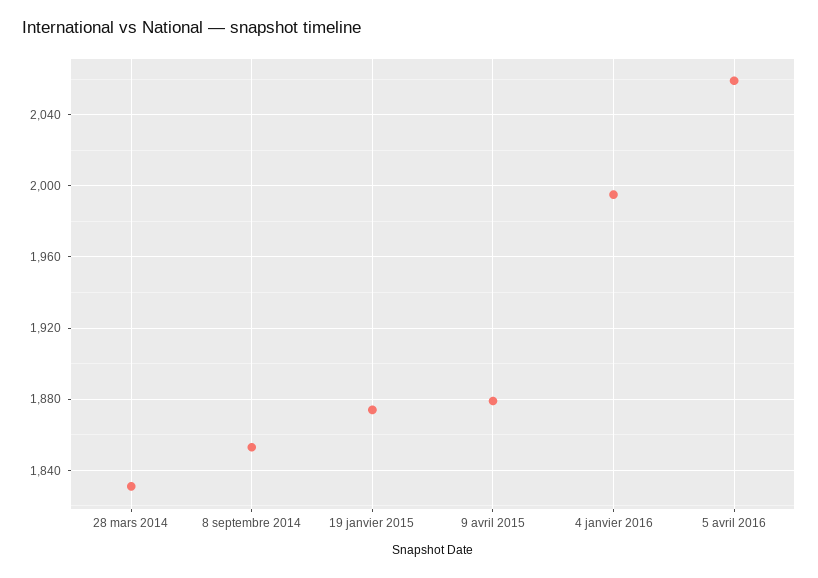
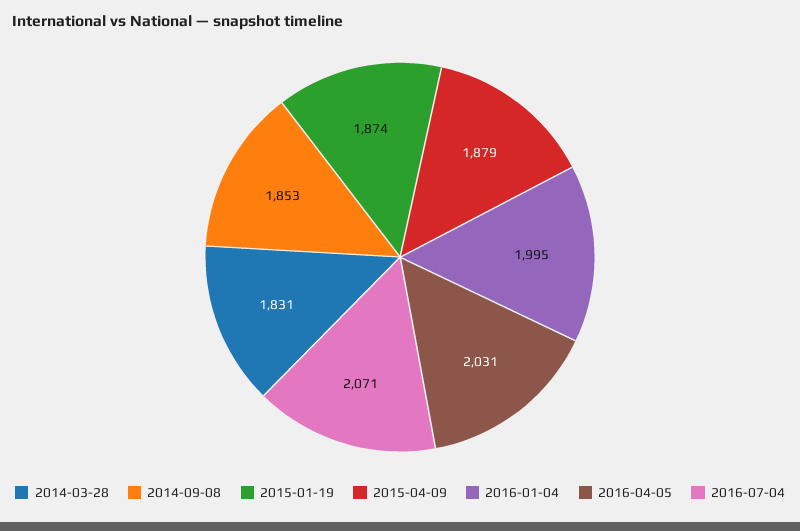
5 avril 2016: 2060 -> 2031
2016-07-04: none -> 2071

